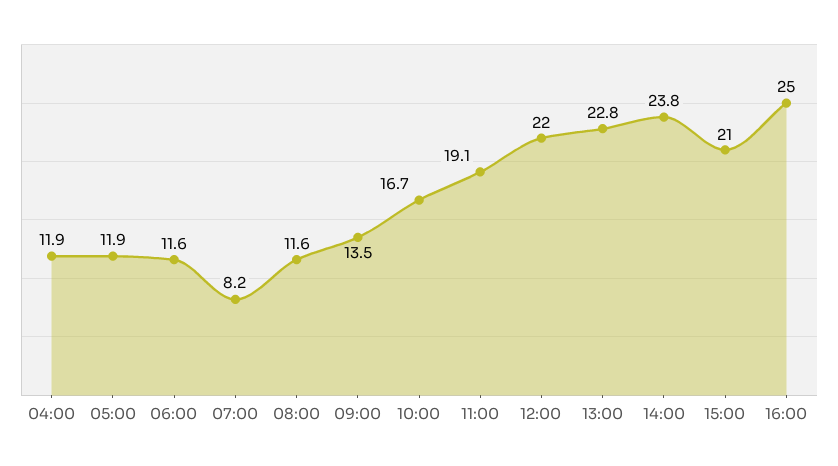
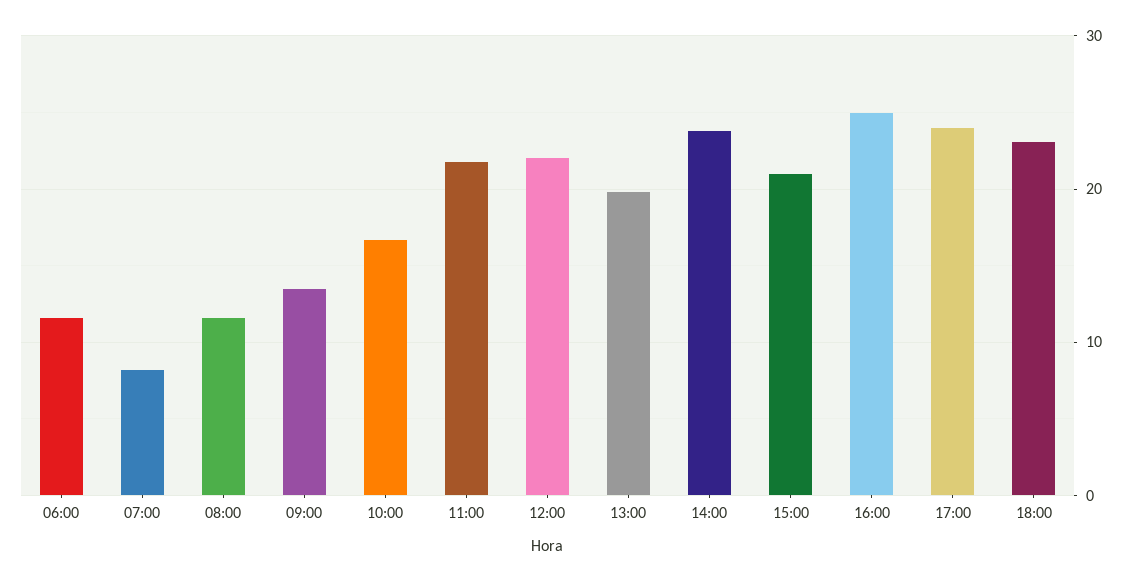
04:00: 11.9 -> none
05:00: 11.9 -> none
11:00: 19.1 -> 22
13:00: 22.8 -> 20
17:00: none -> 24
18:00: none -> 23

